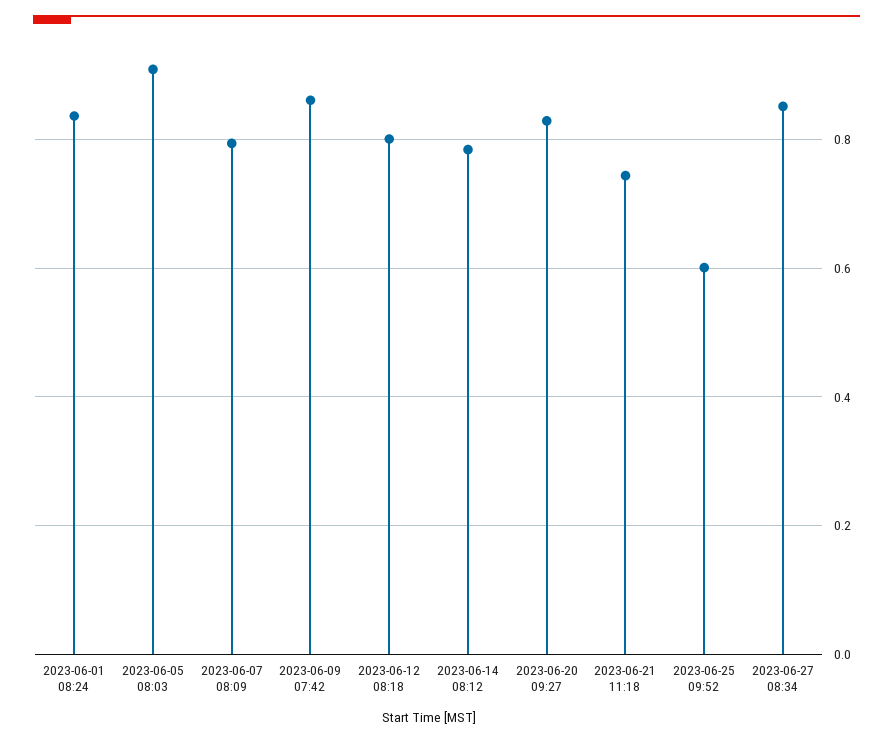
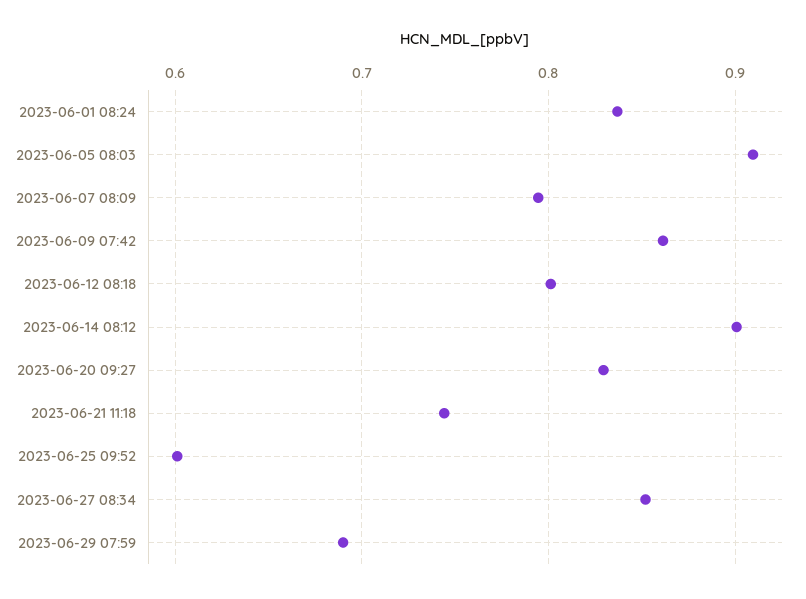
2023-06-14 08:12: 0.78 -> 0.9
2023-06-29 07:59: none -> 0.69

